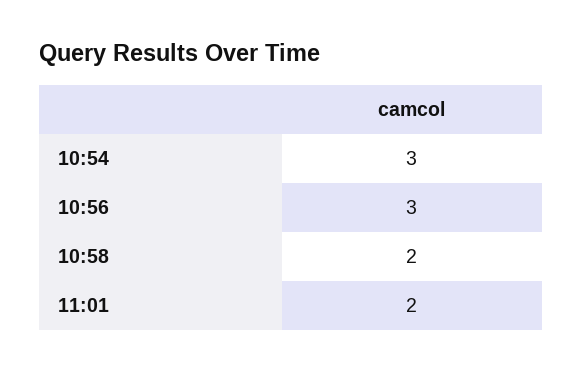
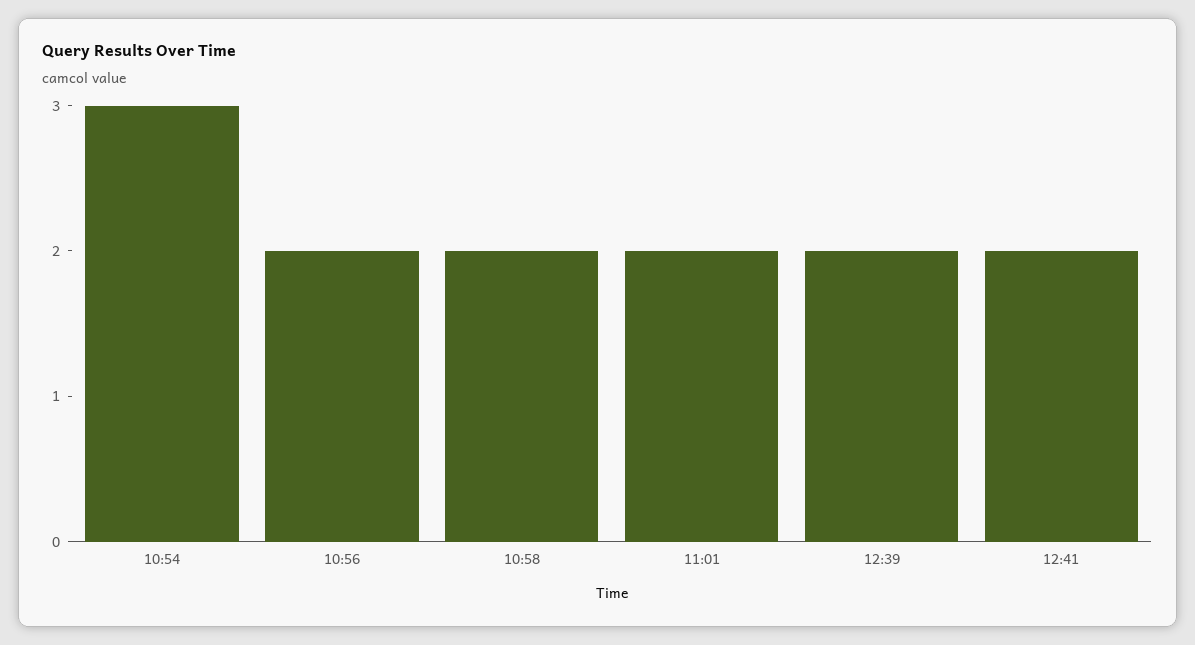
10:56: 3 -> 2
12:39: none -> 2
12:41: none -> 2

